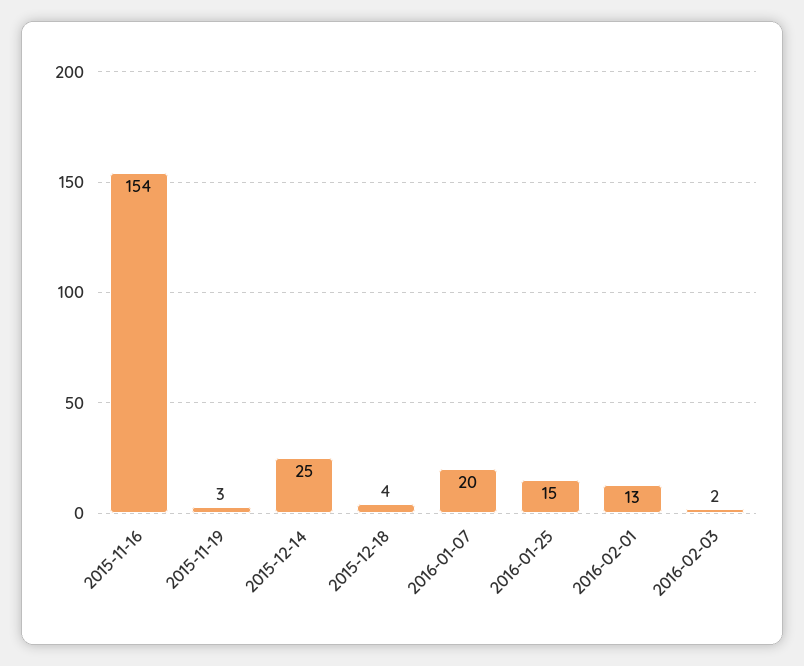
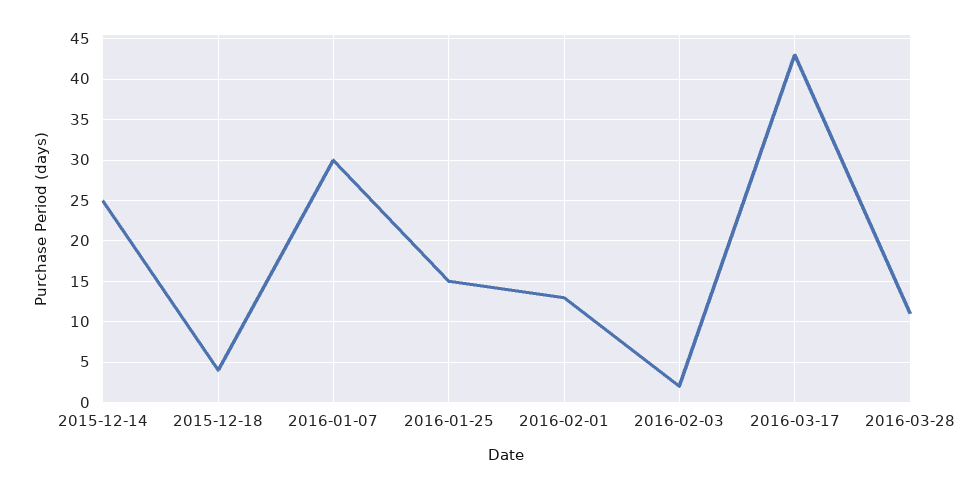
2015-11-16: 154 -> none
2015-11-19: 3 -> none
2016-01-07: 20 -> 30
2016-03-17: none -> 43
2016-03-28: none -> 11

